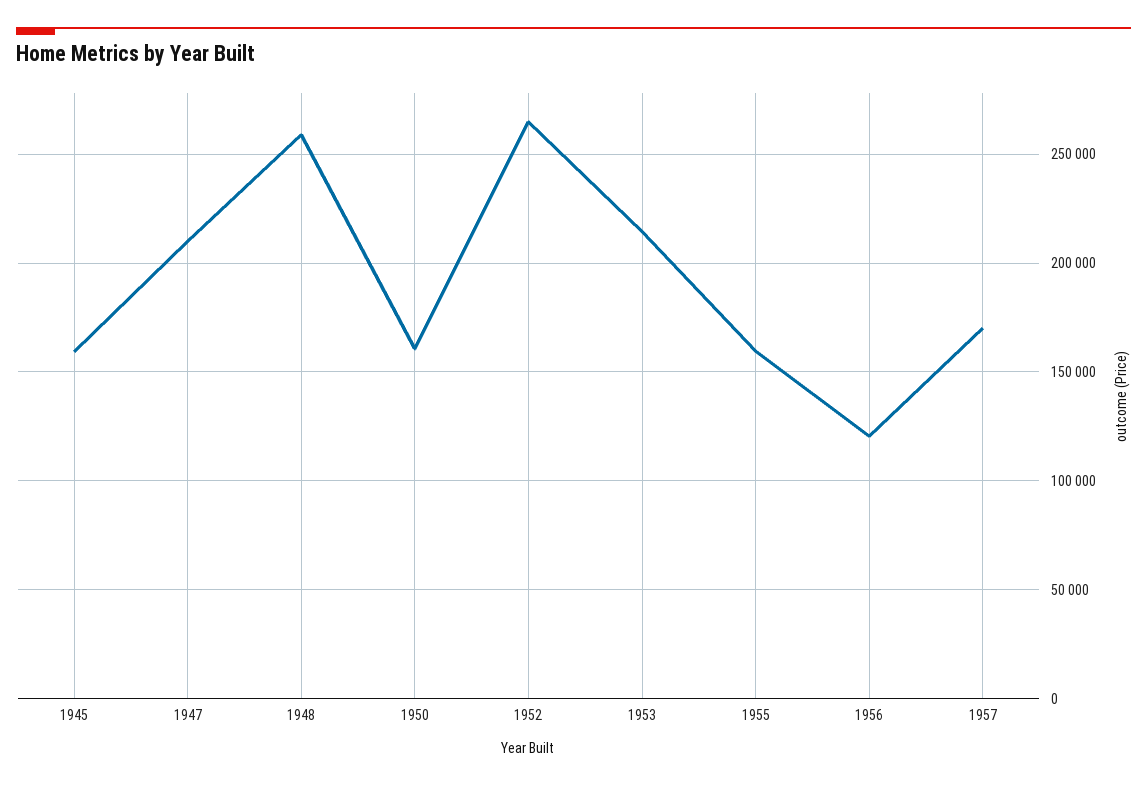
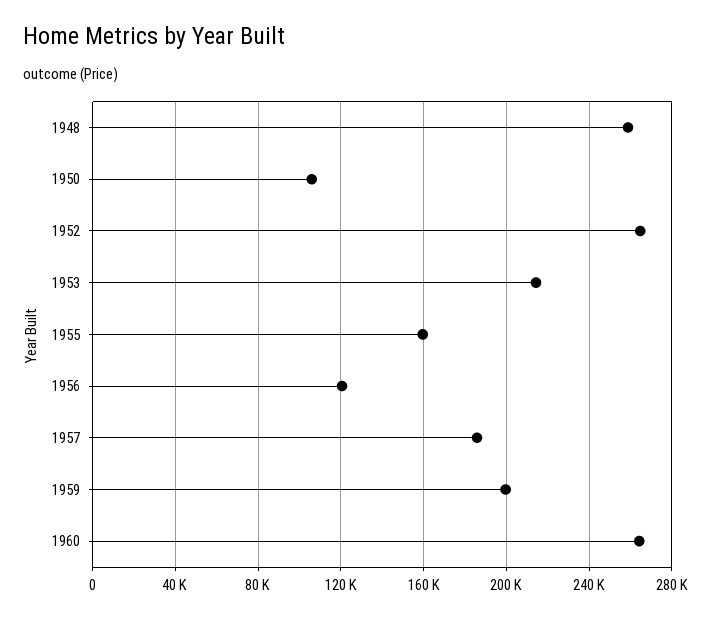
1945: 160000 -> none
1947: 210000 -> none
1950: 160000 -> 105000
1957: 170000 -> 185000
1959: none -> 200000
1960: none -> 265000

